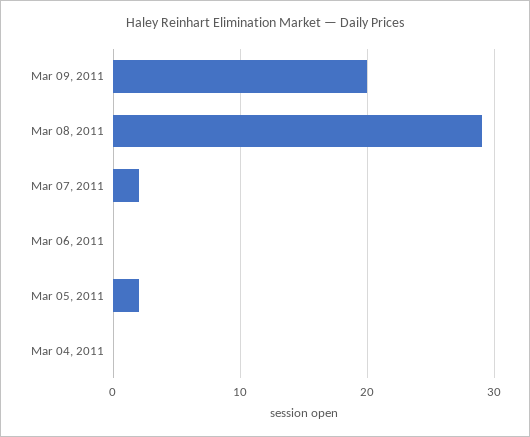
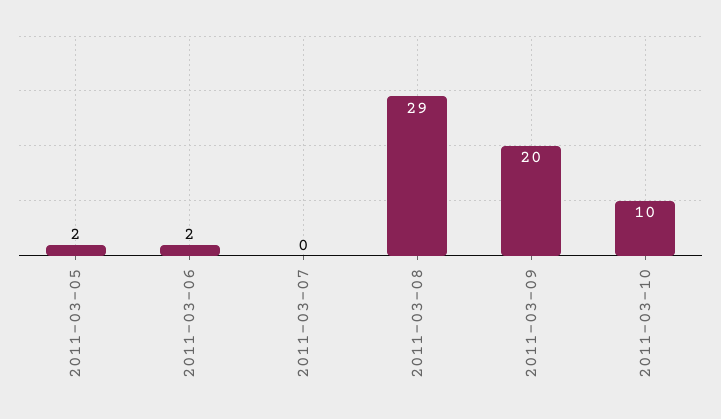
Mar 07, 2011: 2 -> 0
Mar 06, 2011: 0 -> 2
Mar 04, 2011: 0 -> none
2011-03-10: none -> 10

